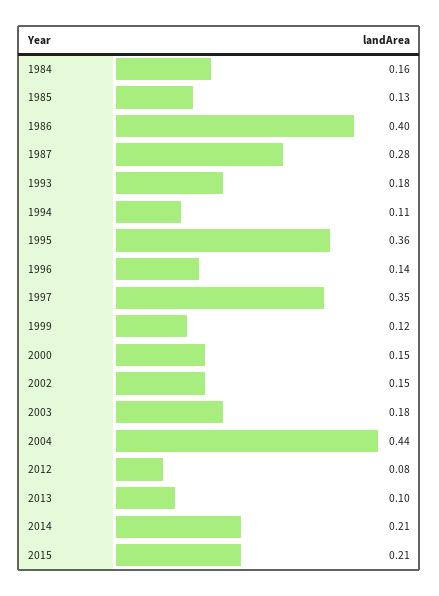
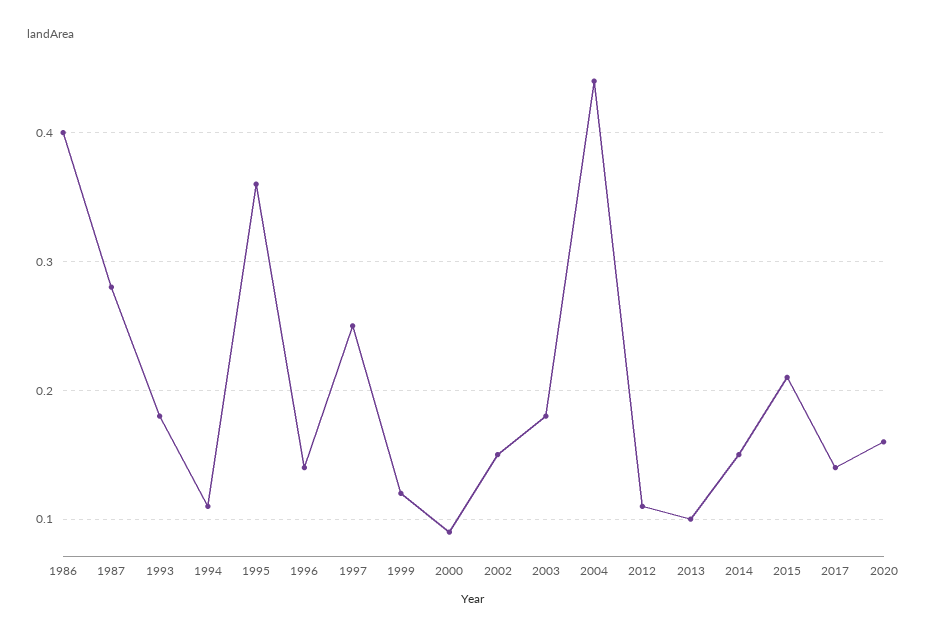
1984: 0.16 -> none
1985: 0.13 -> none
1997: 0.35 -> 0.25
2000: 0.15 -> 0.09
2012: 0.08 -> 0.11
2014: 0.21 -> 0.15
2017: none -> 0.14
2020: none -> 0.16

